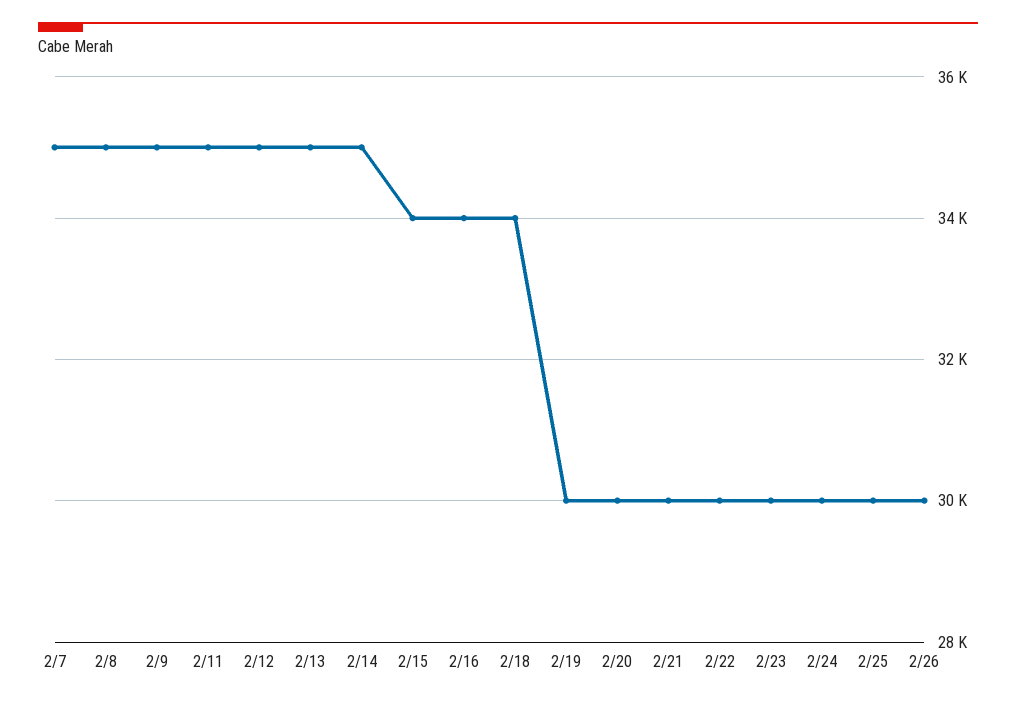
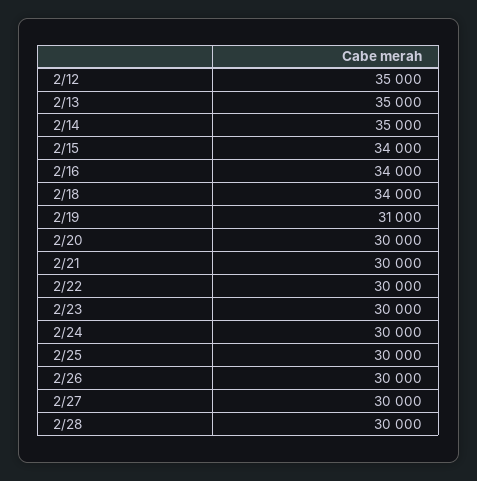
2/7: 35000 -> none
2/8: 35000 -> none
2/9: 35000 -> none
2/11: 35000 -> none
2/19: 30000 -> 31000
2/27: none -> 30000
2/28: none -> 30000

